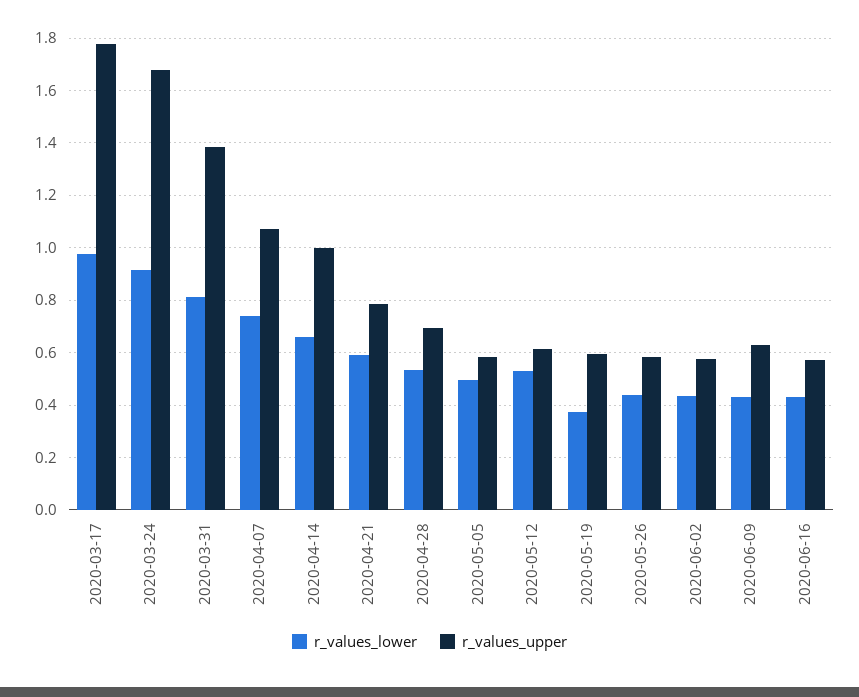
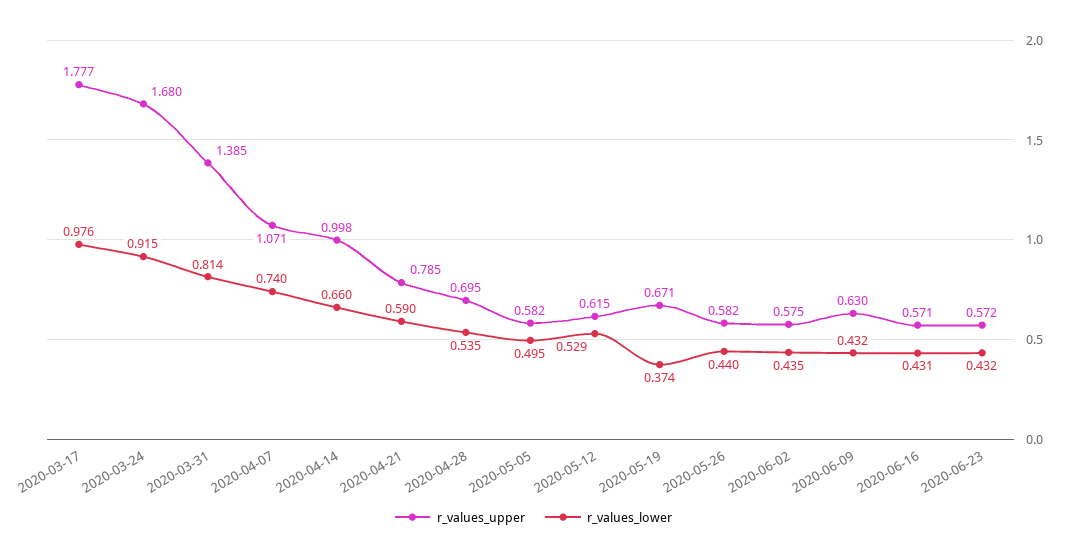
r_values_upper, 2020-05-19: 0.6 -> 0.671
r_values_upper, 2020-06-23: none -> 0.572
r_values_lower, 2020-06-23: none -> 0.432

